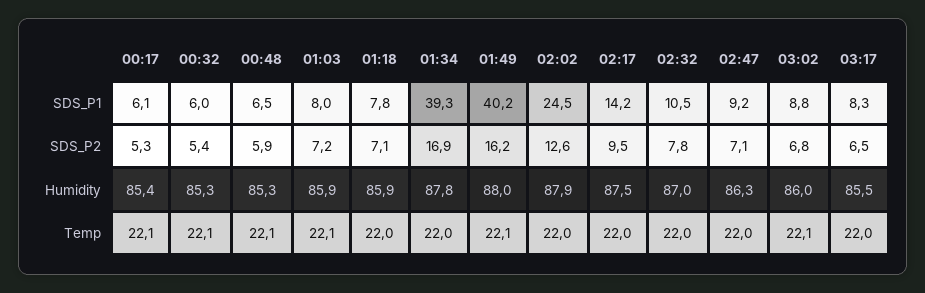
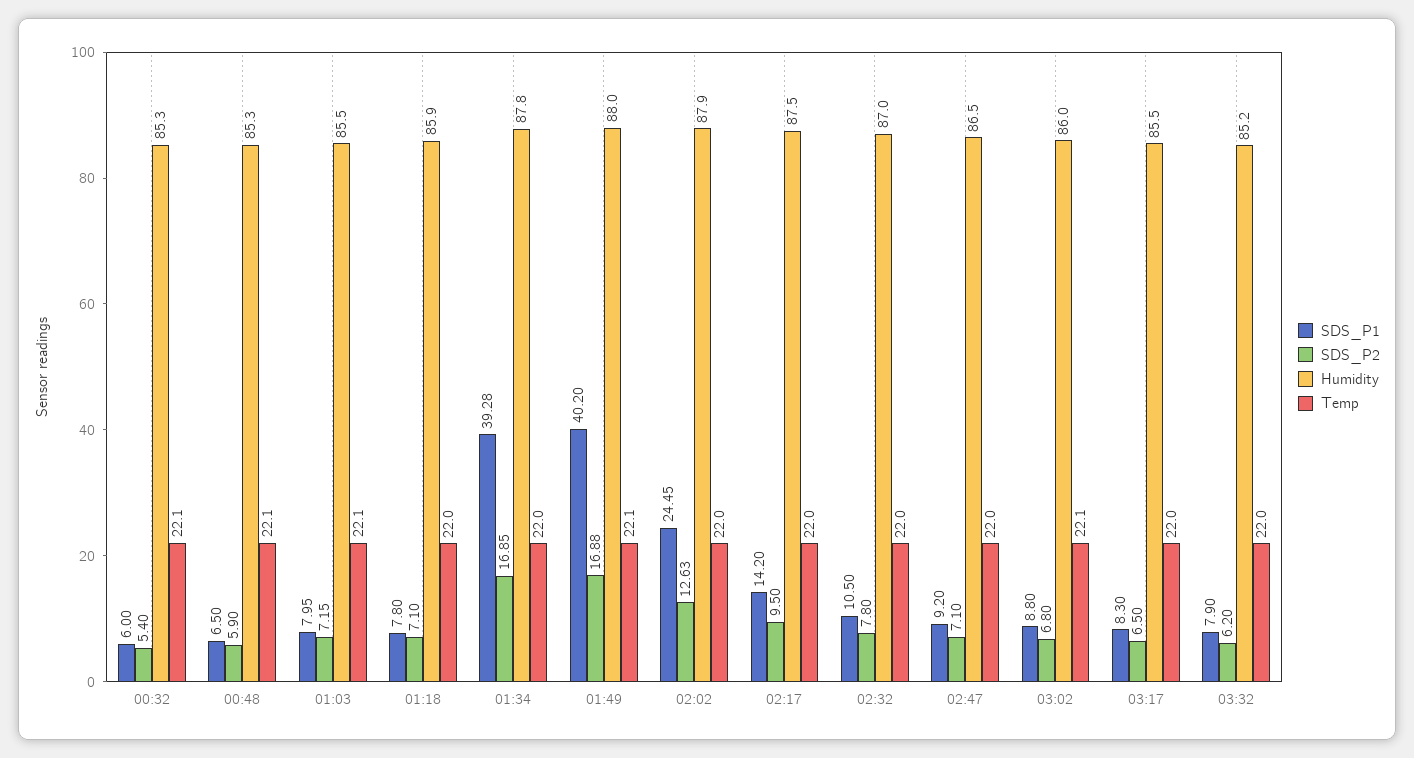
SDS_P1, 00:17: 6.1 -> none
SDS_P2, 00:17: 5.3 -> none
SDS_P2, 01:49: 16.2 -> 16.88
Humidity, 00:17: 85.4 -> none
Humidity, 01:03: 85.9 -> 85.5
Humidity, 02:47: 86.3 -> 86.5
Temp, 00:17: 22.1 -> none
SDS_P1, 03:32: none -> 7.9
SDS_P2, 03:32: none -> 6.2
Humidity, 03:32: none -> 85.2
Temp, 03:32: none -> 22

